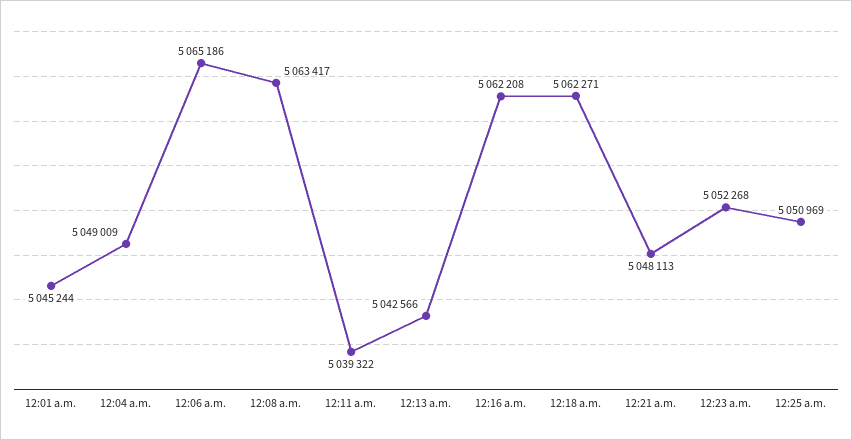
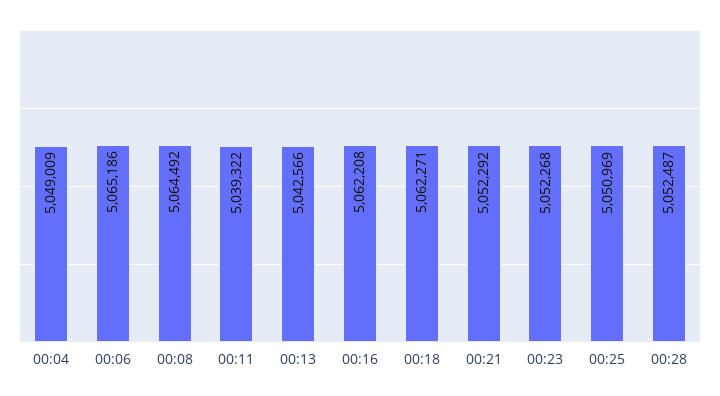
12:01 a.m.: 5045244 -> none
12:08 a.m.: 5063417 -> 5064492
12:21 a.m.: 5048113 -> 5052292
00:28: none -> 5052487

